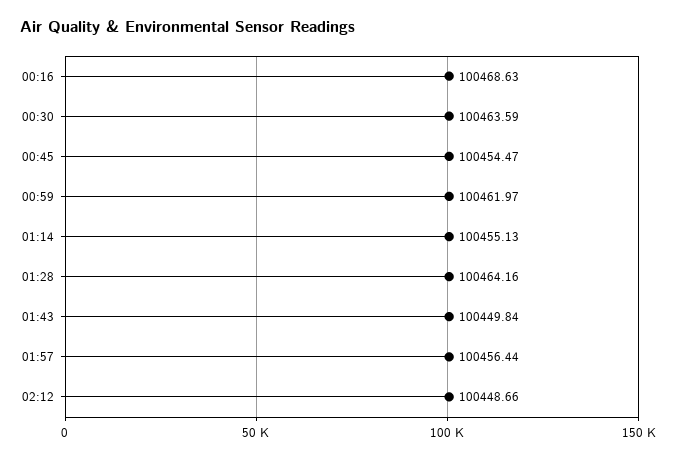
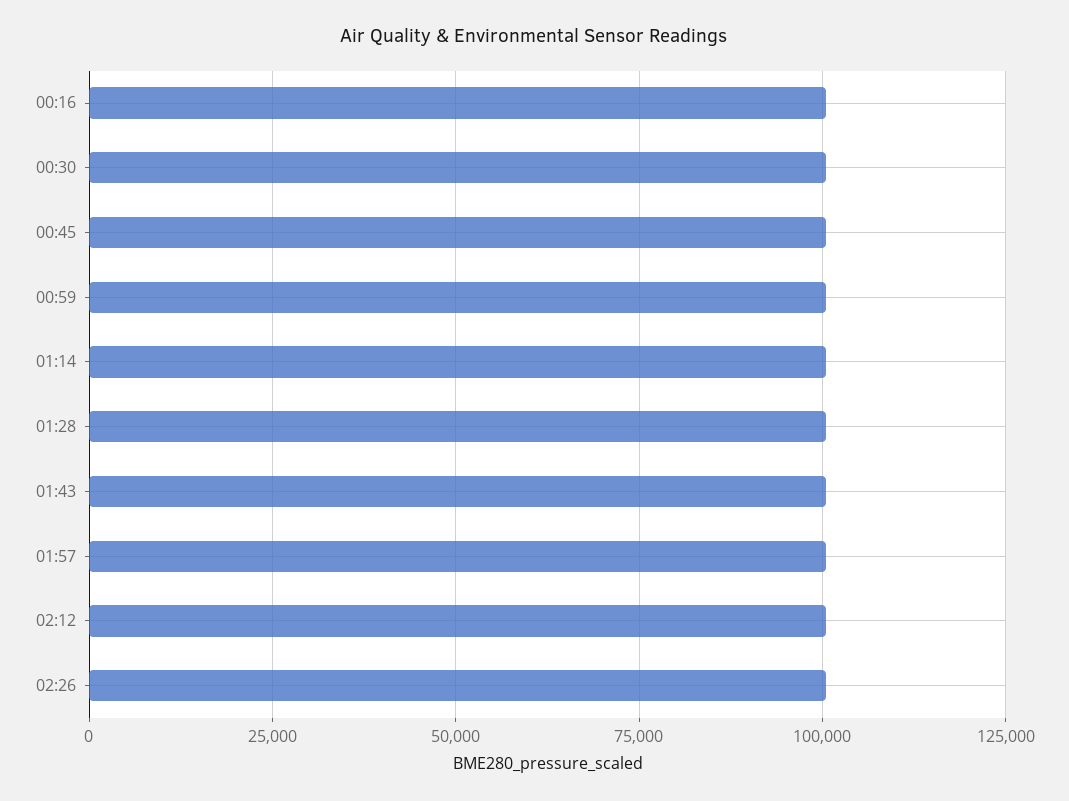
02:26: none -> 100000

